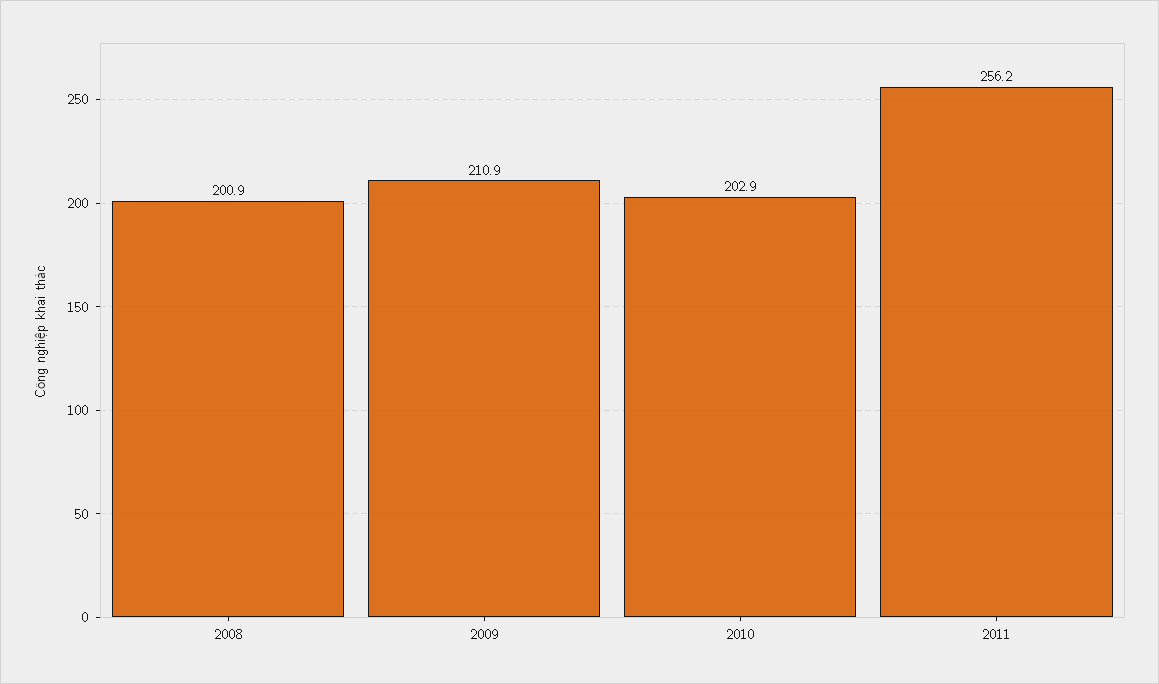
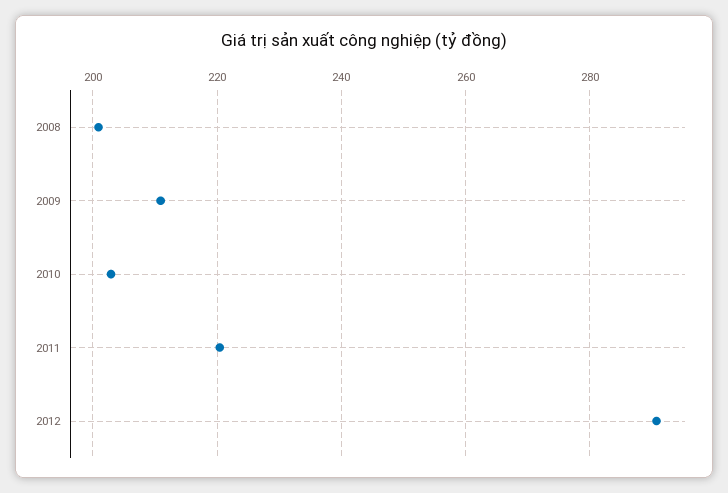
2011: 256.2 -> 220
2012: none -> 290

